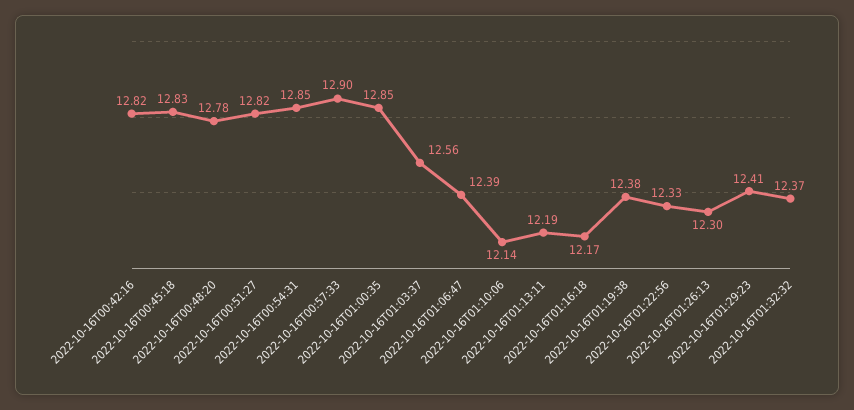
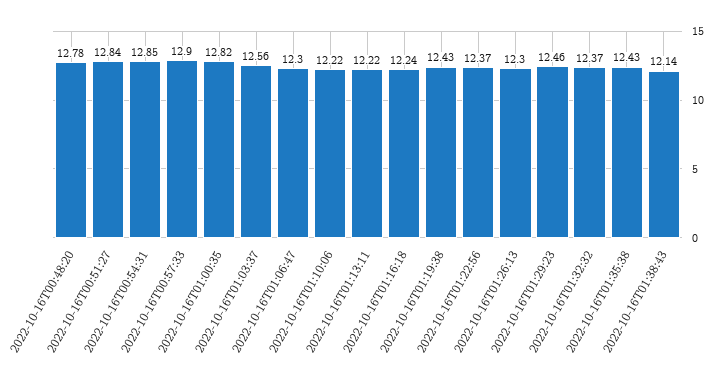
2022-10-16T00:42:16: 12.82 -> none
2022-10-16T00:45:18: 12.83 -> none
2022-10-16T00:51:27: 12.82 -> 12.84
2022-10-16T01:00:35: 12.85 -> 12.82
2022-10-16T01:06:47: 12.39 -> 12.3
2022-10-16T01:10:06: 12.14 -> 12.22
2022-10-16T01:13:11: 12.19 -> 12.22
2022-10-16T01:16:18: 12.17 -> 12.24
2022-10-16T01:19:38: 12.38 -> 12.43
2022-10-16T01:22:56: 12.33 -> 12.37
2022-10-16T01:29:23: 12.41 -> 12.46
2022-10-16T01:35:38: none -> 12.43
2022-10-16T01:38:43: none -> 12.14

